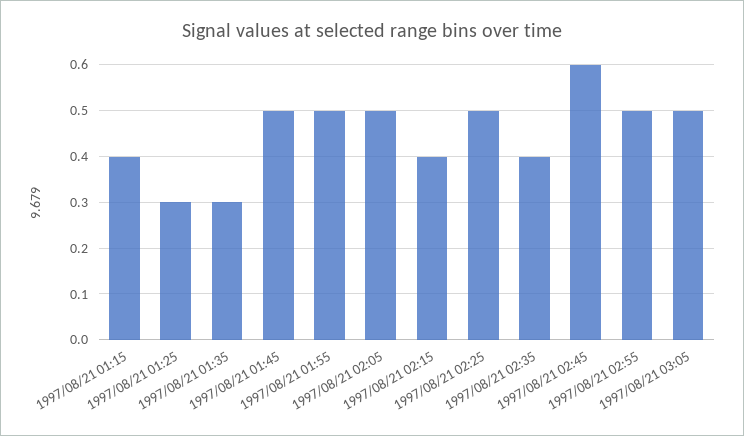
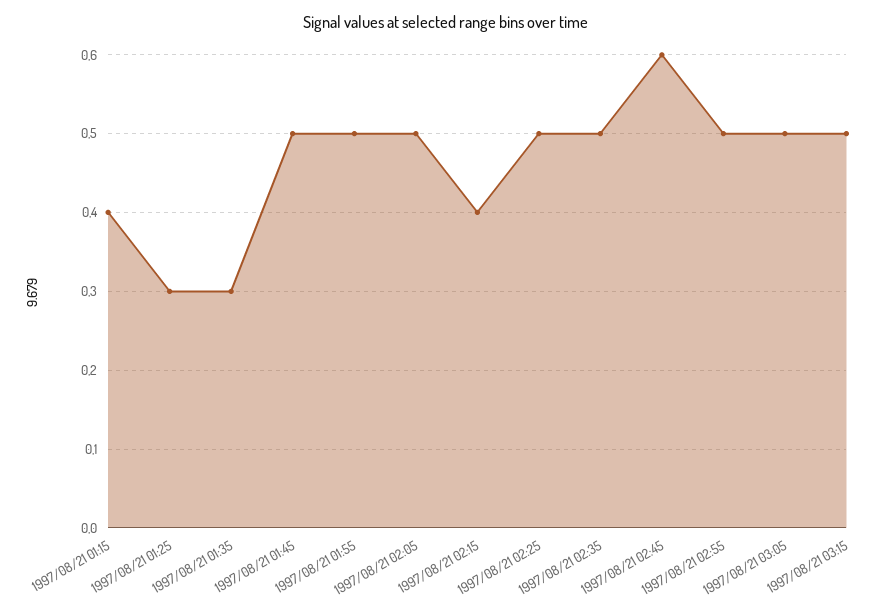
1997/08/21 02:35: 0.4 -> 0.5
1997/08/21 03:15: none -> 0.5

